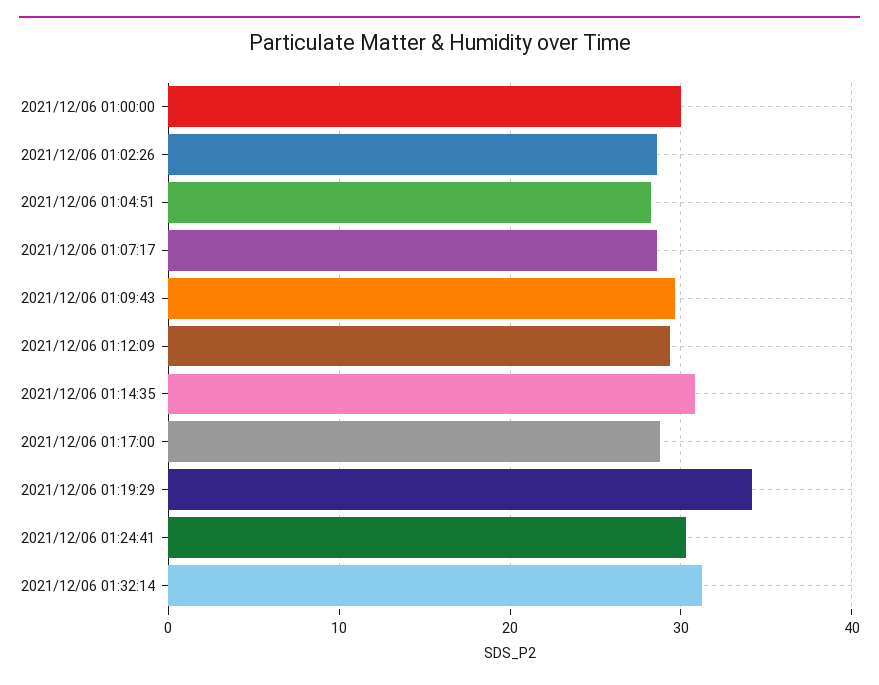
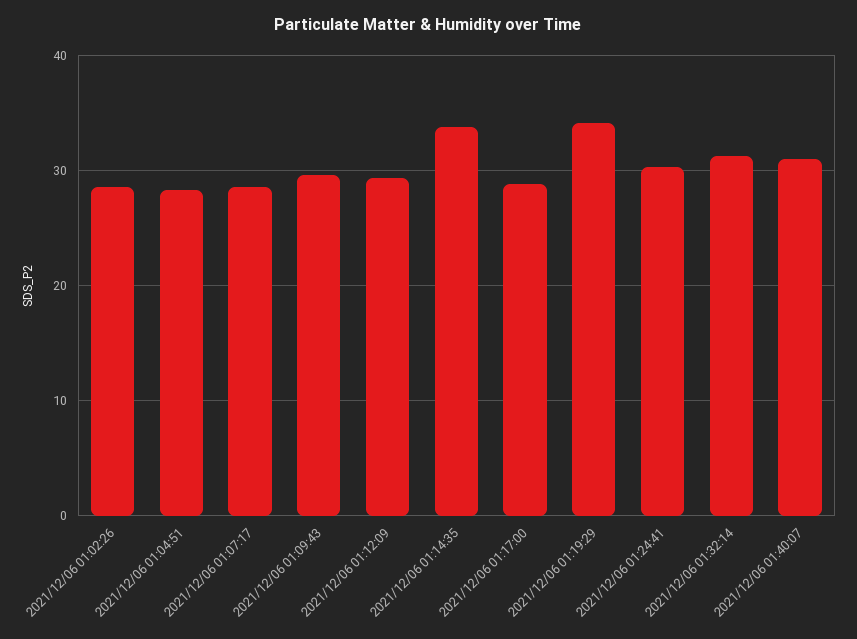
2021/12/06 01:00:00: 30 -> none
2021/12/06 01:14:35: 31 -> 34
2021/12/06 01:40:07: none -> 31

